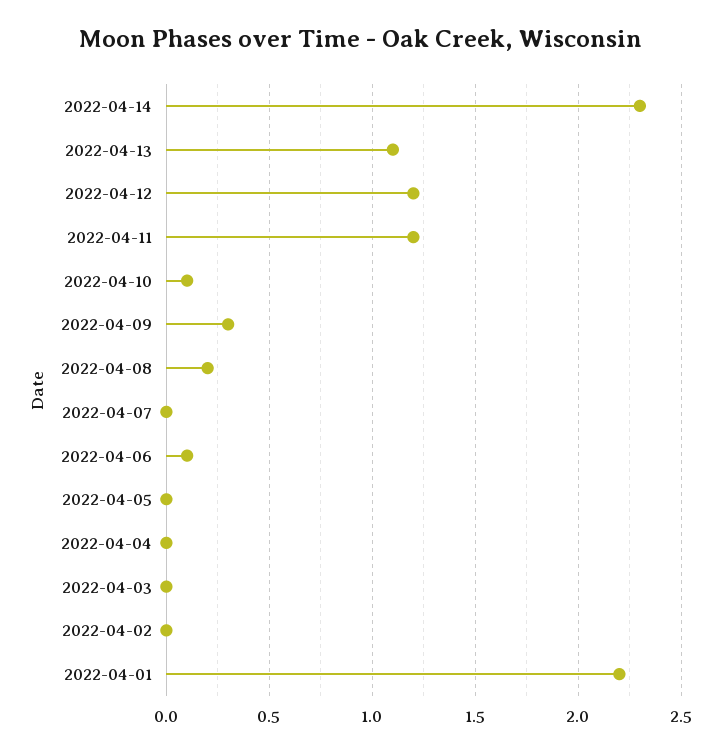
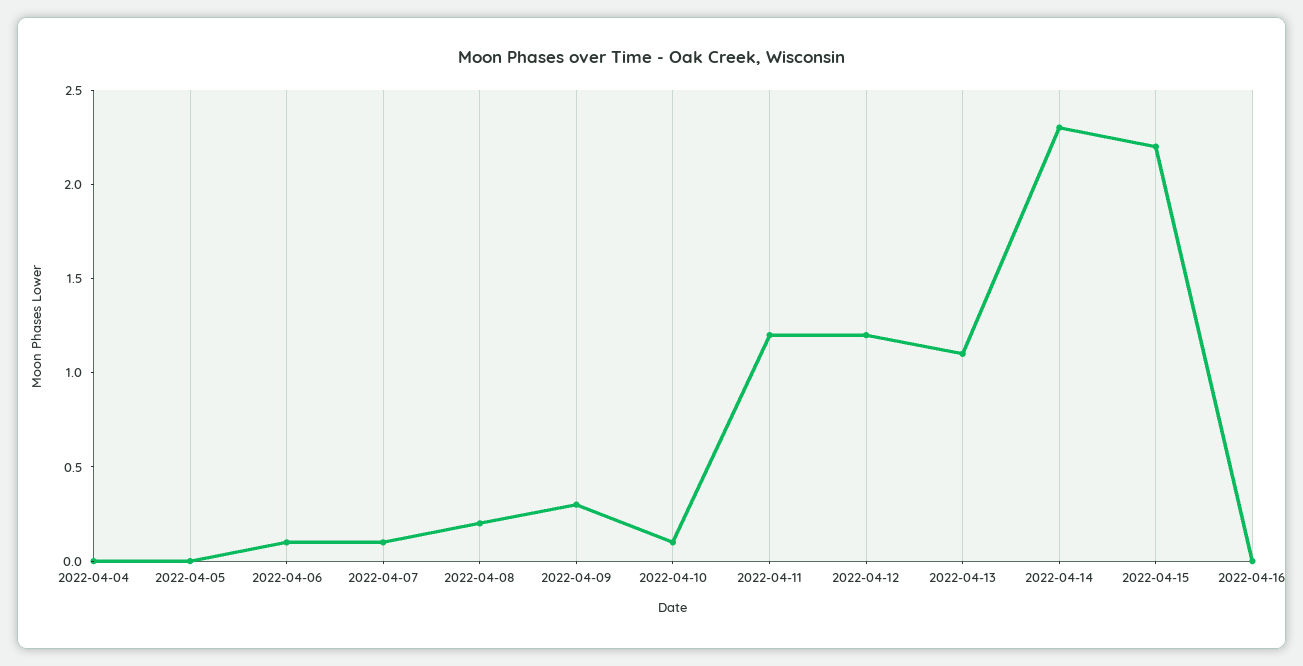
2022-04-07: 0 -> 0.1
2022-04-03: 0 -> none
2022-04-02: 0 -> none
2022-04-01: 2.2 -> none
2022-04-15: none -> 2.2
2022-04-16: none -> 0

